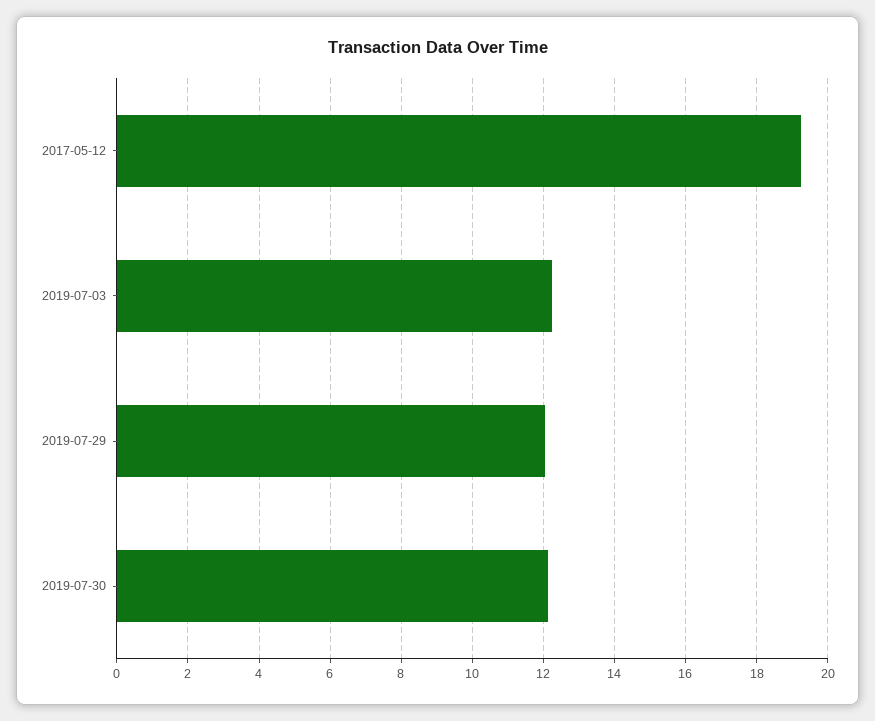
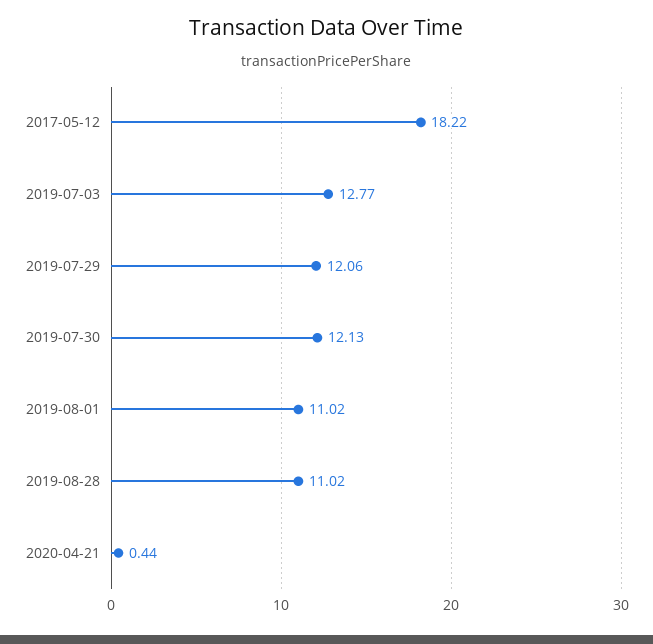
2017-05-12: 19.2 -> 18.22
2019-07-03: 12.2 -> 12.77
2019-08-01: none -> 11.02
2019-08-28: none -> 11.02
2020-04-21: none -> 0.44

